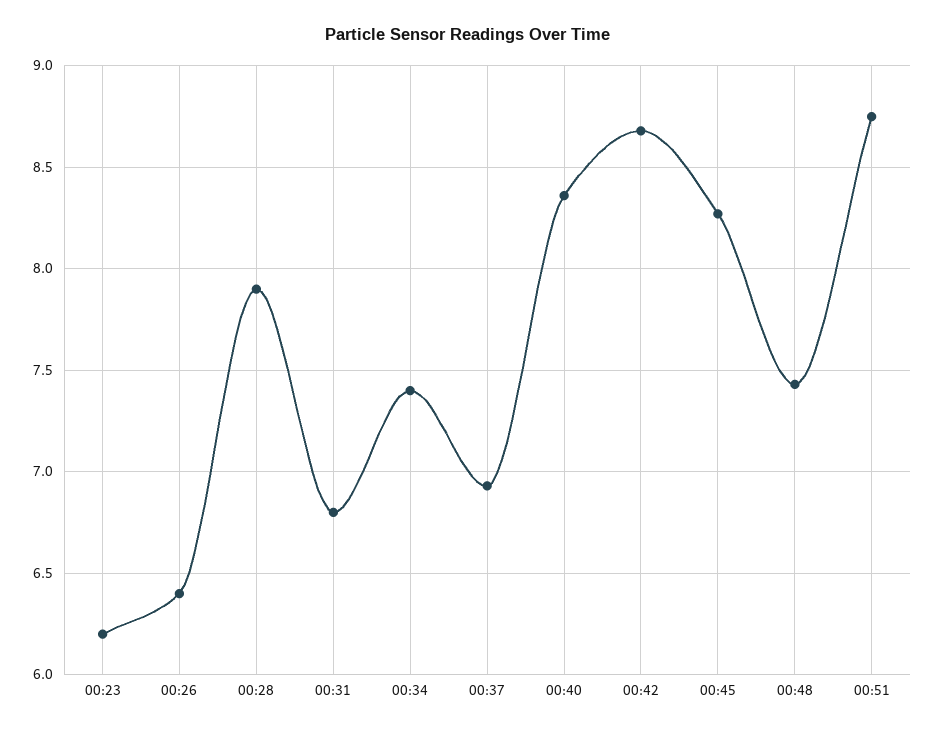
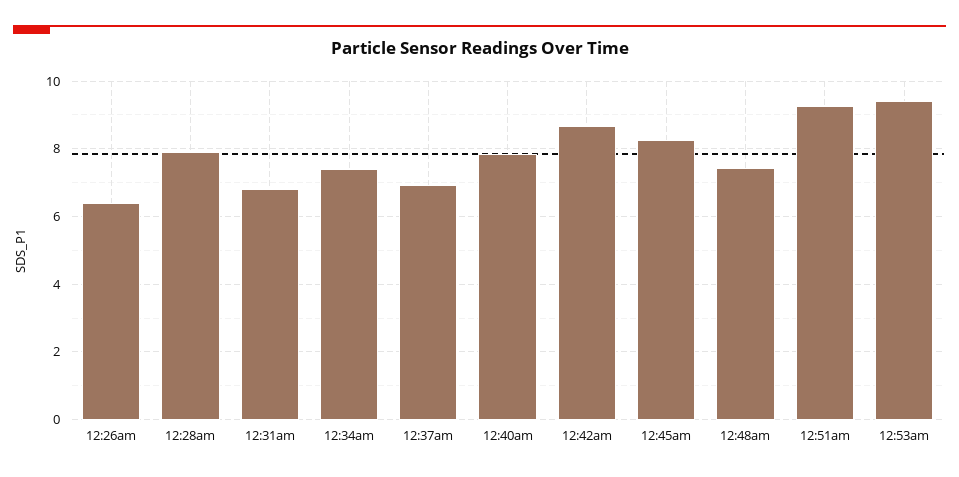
00:23: 6.2 -> none
00:40: 8.35 -> 7.8
00:51: 8.75 -> 9.2
12:53am: none -> 9.4

